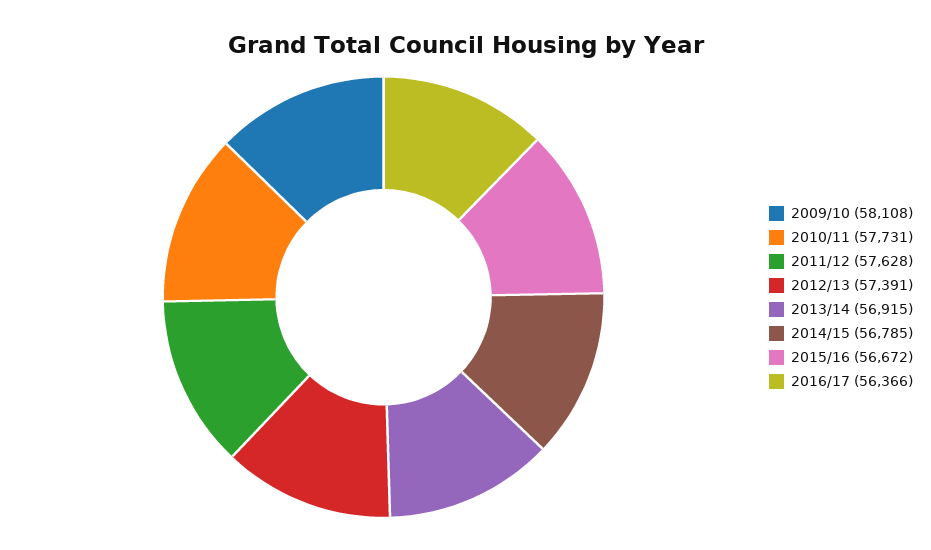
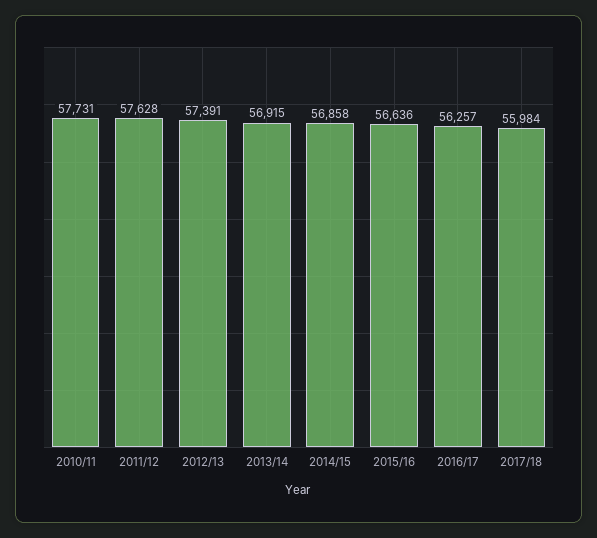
2009/10: 58108 -> none
2014/15: 56785 -> 56858
2015/16: 56672 -> 56636
2016/17: 56366 -> 56257
2017/18: none -> 55984

